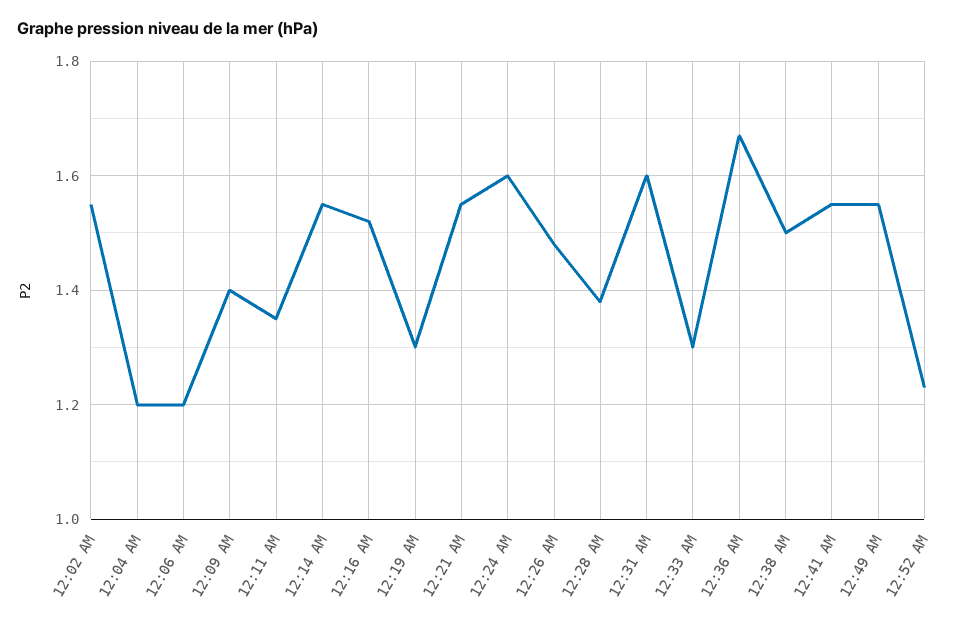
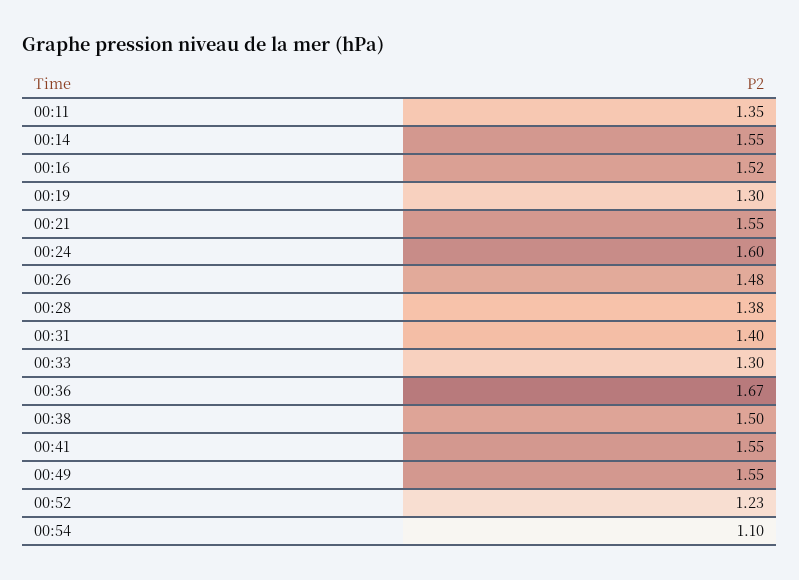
12:02 AM: 1.55 -> none
12:04 AM: 1.2 -> none
12:06 AM: 1.2 -> none
12:09 AM: 1.4 -> none
12:31 AM: 1.6 -> 1.4
00:54: none -> 1.1

